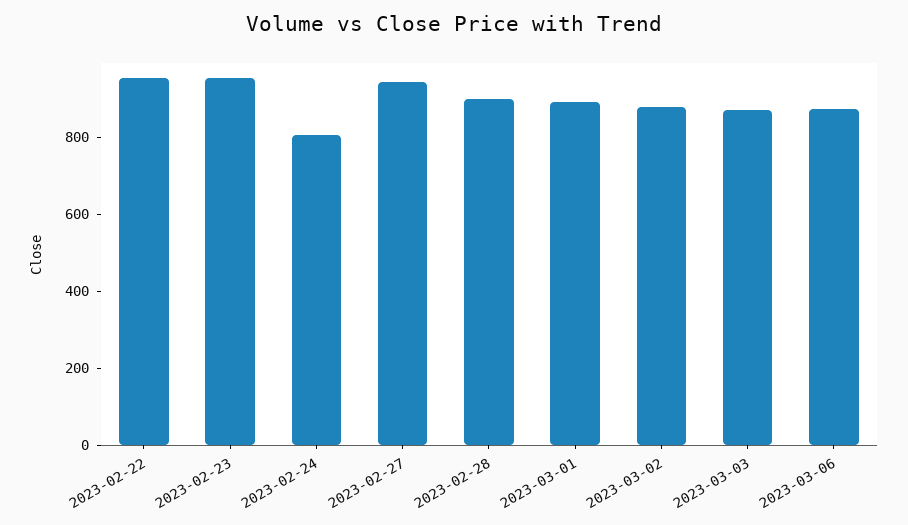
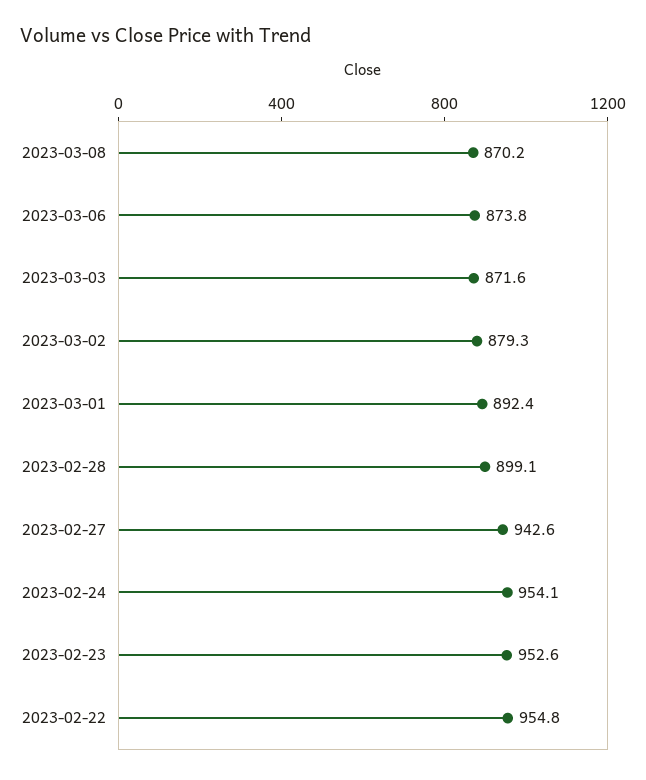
2023-02-24: 800 -> 954.1
2023-03-08: none -> 870.2

